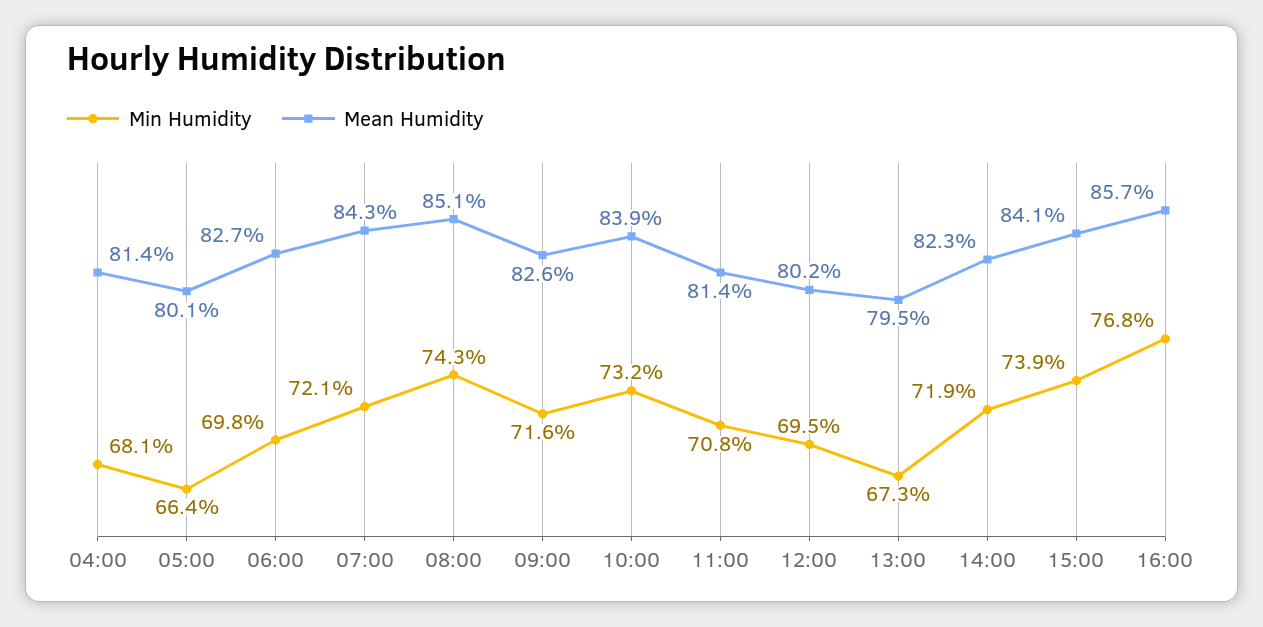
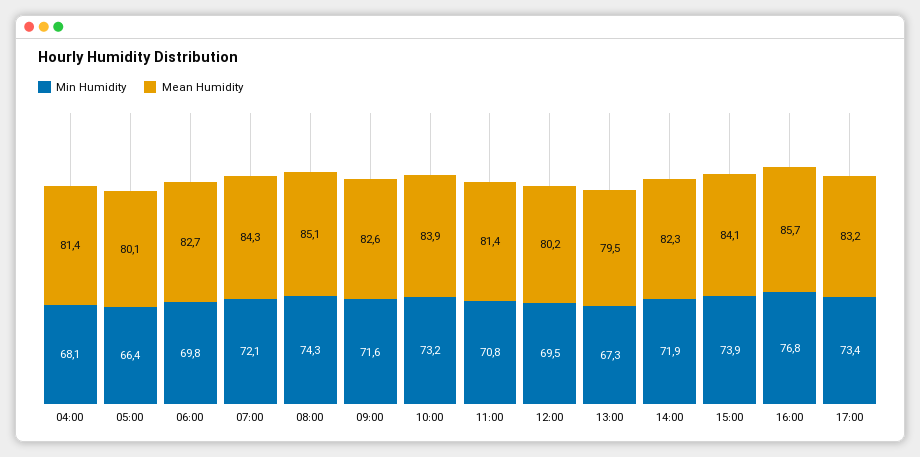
Min Humidity, 17:00: none -> 73.4
Mean Humidity, 17:00: none -> 83.2

